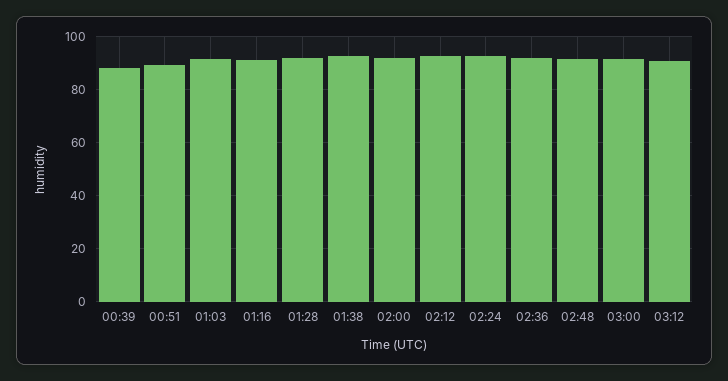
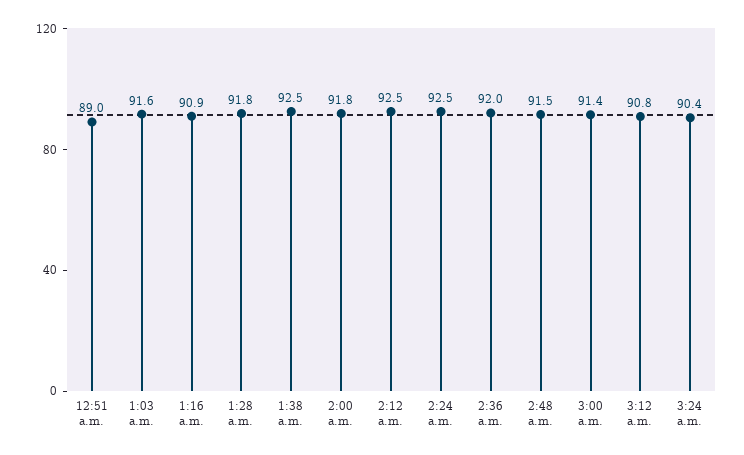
00:39: 87.5 -> none
3:24 a.m.: none -> 90.4

